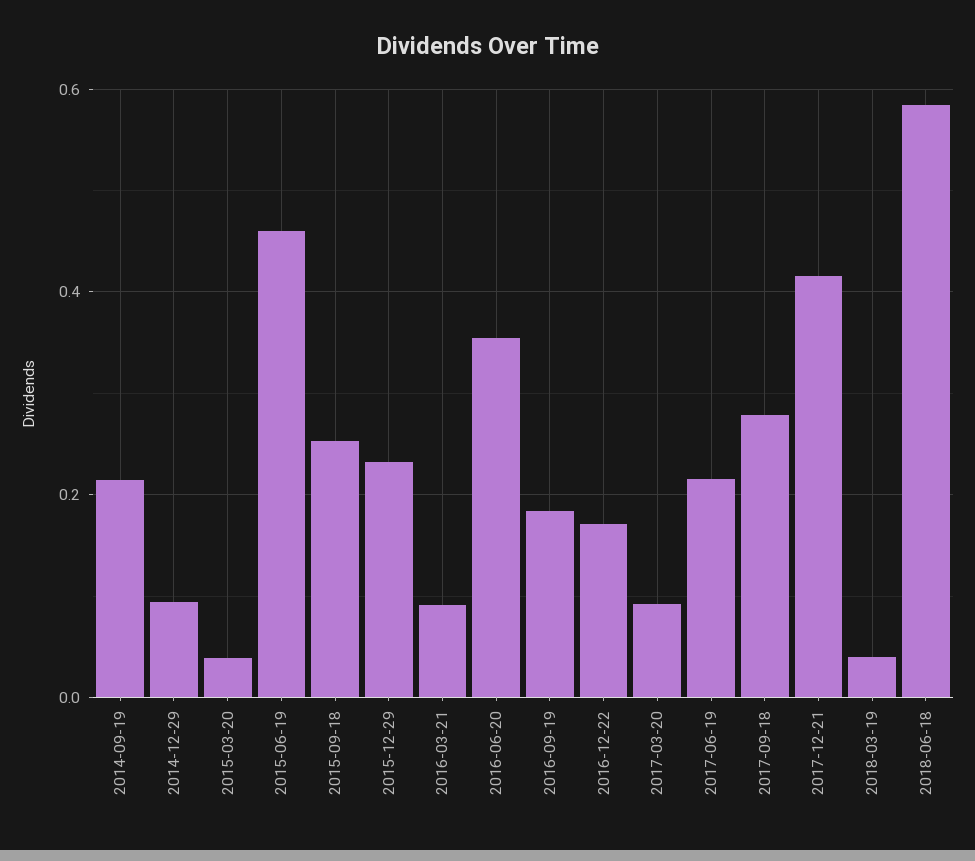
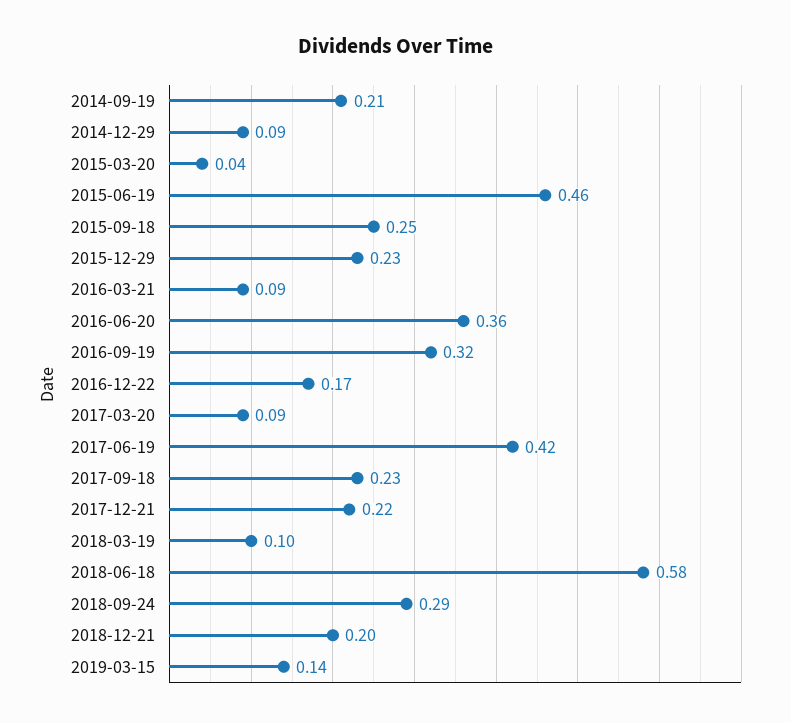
2016-09-19: 0.18 -> 0.32
2017-06-19: 0.22 -> 0.42
2017-09-18: 0.28 -> 0.23
2017-12-21: 0.42 -> 0.22
2018-03-19: 0.04 -> 0.1
2018-09-24: none -> 0.29
2018-12-21: none -> 0.2
2019-03-15: none -> 0.14

